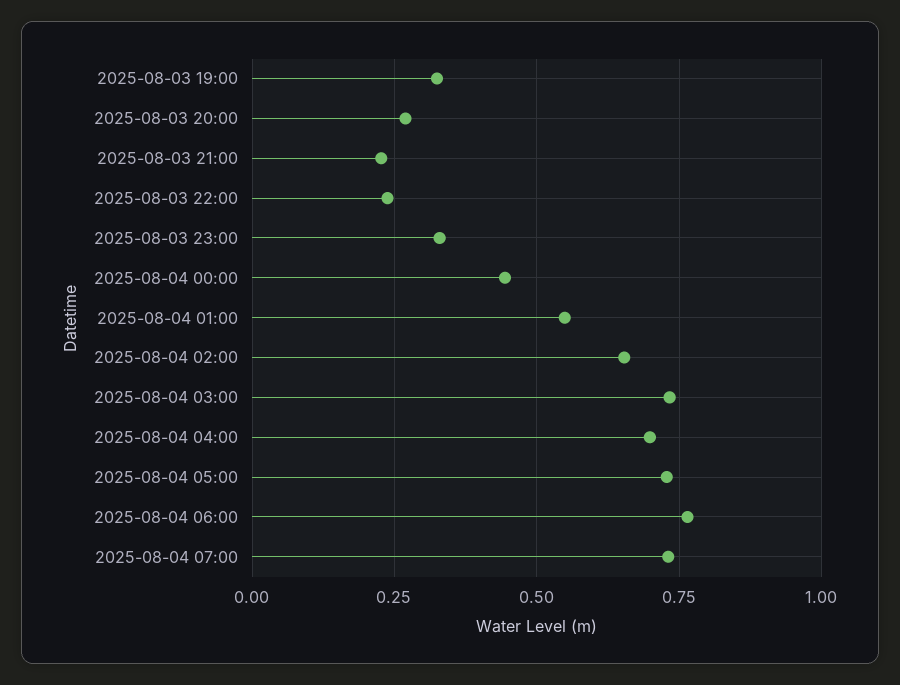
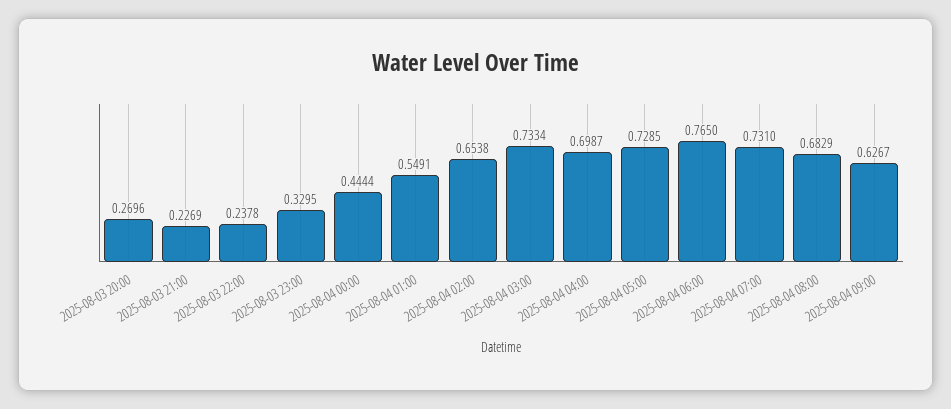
2025-08-03 19:00: 0.325 -> none
2025-08-04 08:00: none -> 0.6829
2025-08-04 09:00: none -> 0.6267

